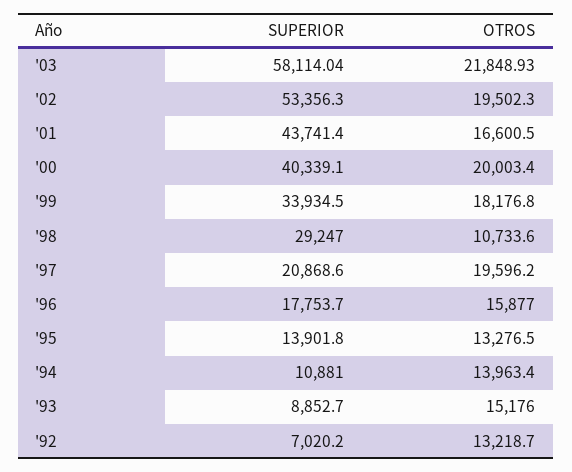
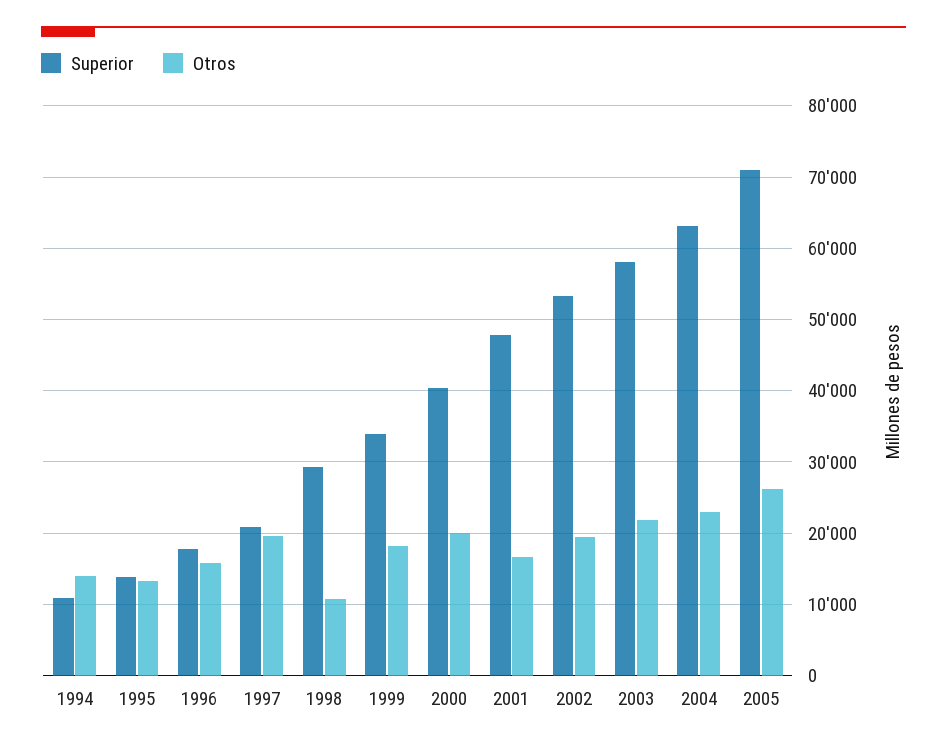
SUPERIOR, '01: 43741.4 -> 48000
SUPERIOR, '93: 8852.7 -> none
OTROS, '93: 15176 -> none
SUPERIOR, '92: 7020.2 -> none
OTROS, '92: 13218.7 -> none
SUPERIOR, 2004: none -> 63000
OTROS, 2004: none -> 23000
SUPERIOR, 2005: none -> 71000
OTROS, 2005: none -> 26000

